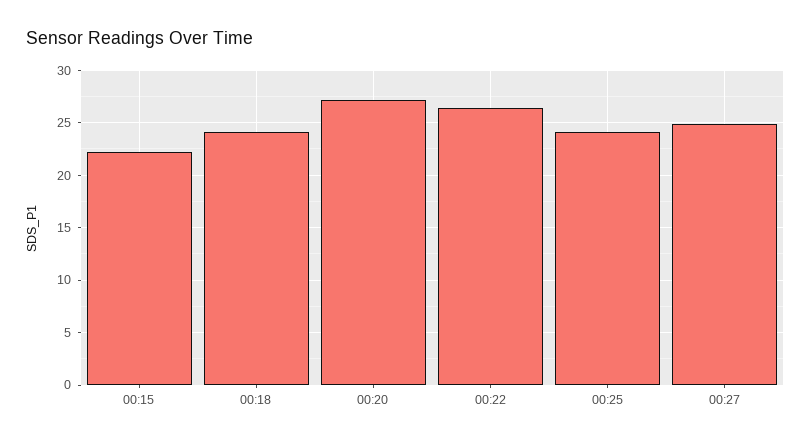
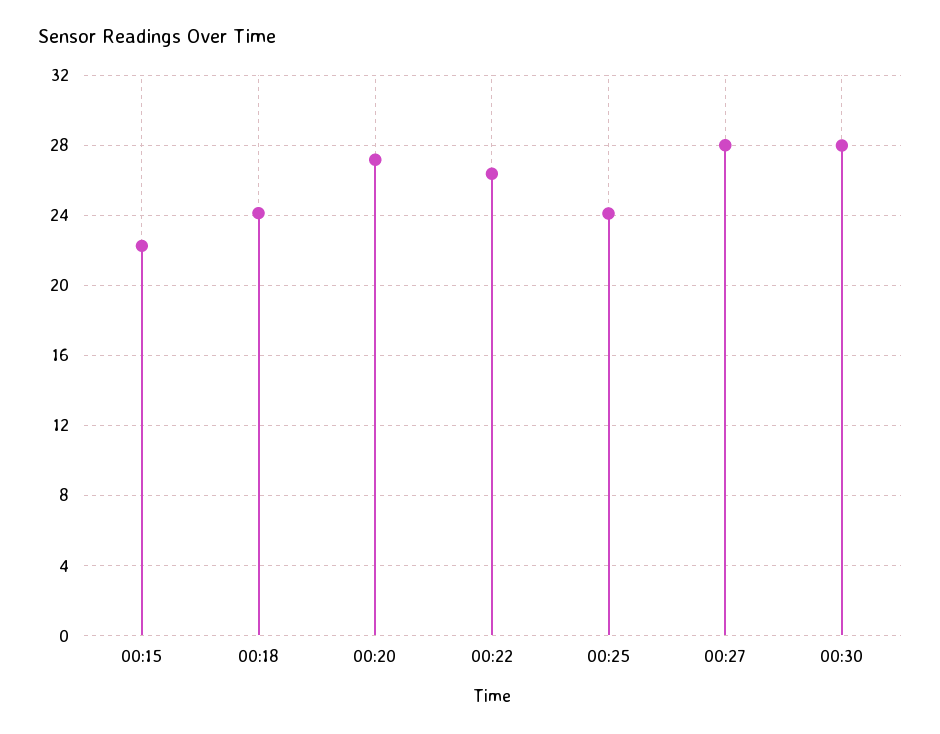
00:27: 25 -> 28
00:30: none -> 28

